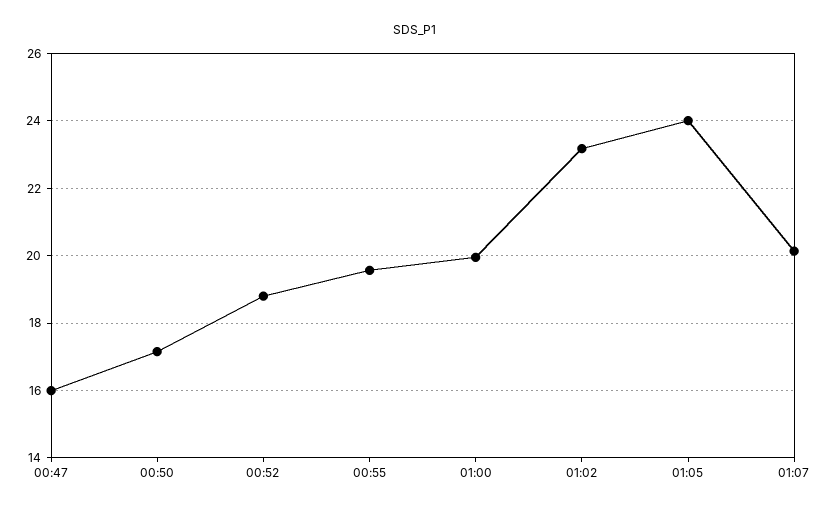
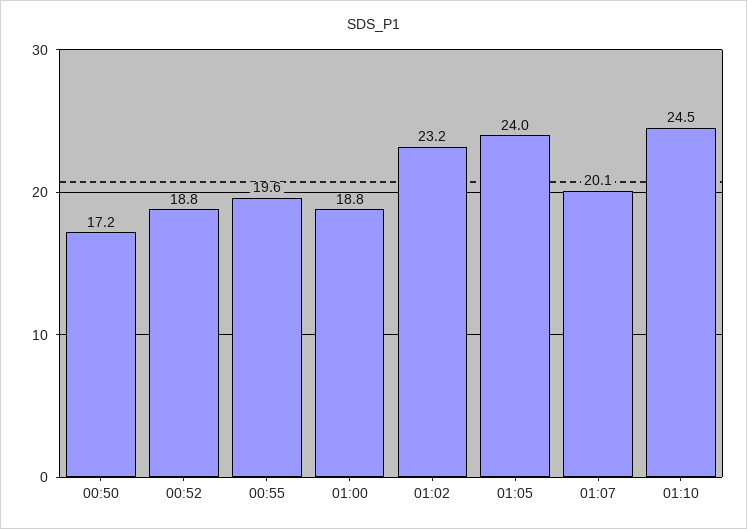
00:47: 16 -> none
01:00: 20 -> 18.8
01:10: none -> 24.5

